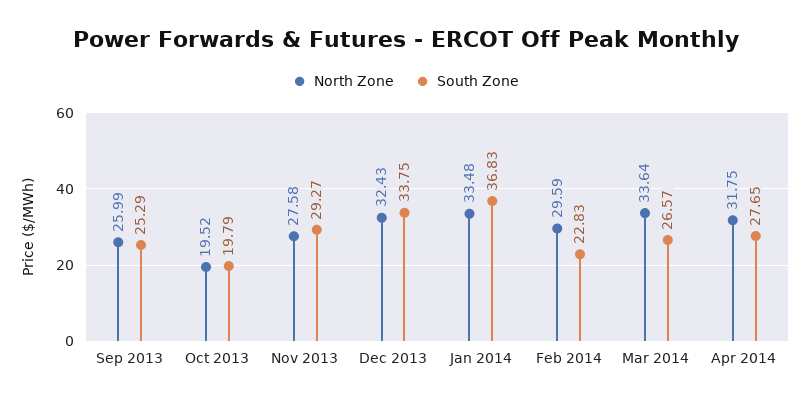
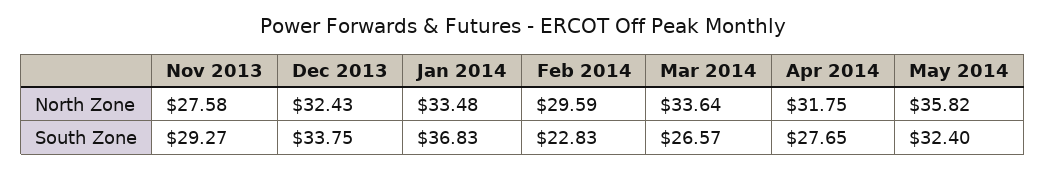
North Zone, Sep 2013: 25.99 -> none
South Zone, Sep 2013: 25.29 -> none
North Zone, Oct 2013: 19.52 -> none
South Zone, Oct 2013: 19.79 -> none
North Zone, May 2014: none -> 35.82
South Zone, May 2014: none -> 32.4

